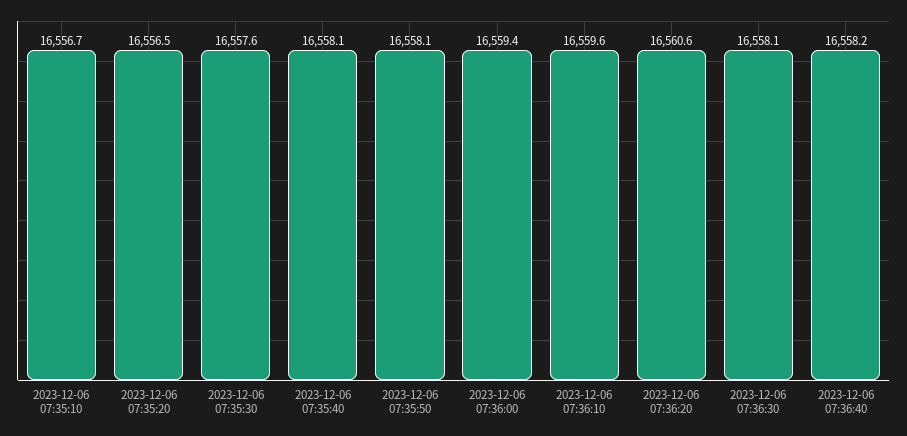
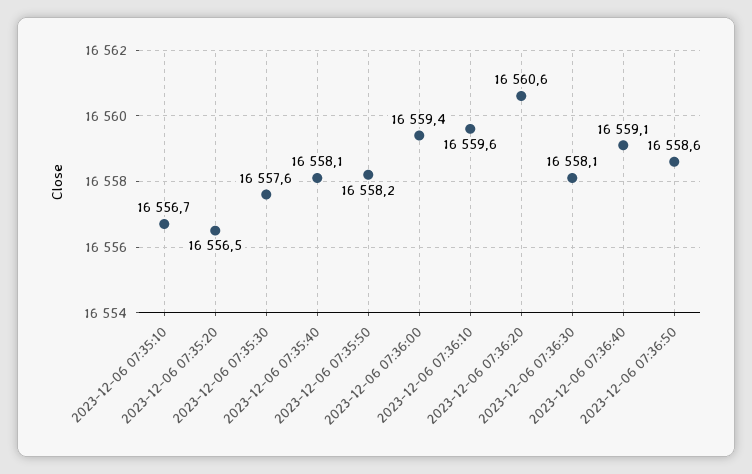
2023-12-06 07:35:50: 16558.1 -> 16558.2
2023-12-06 07:36:40: 16558.2 -> 16559.1
2023-12-06 07:36:50: none -> 16558.6

